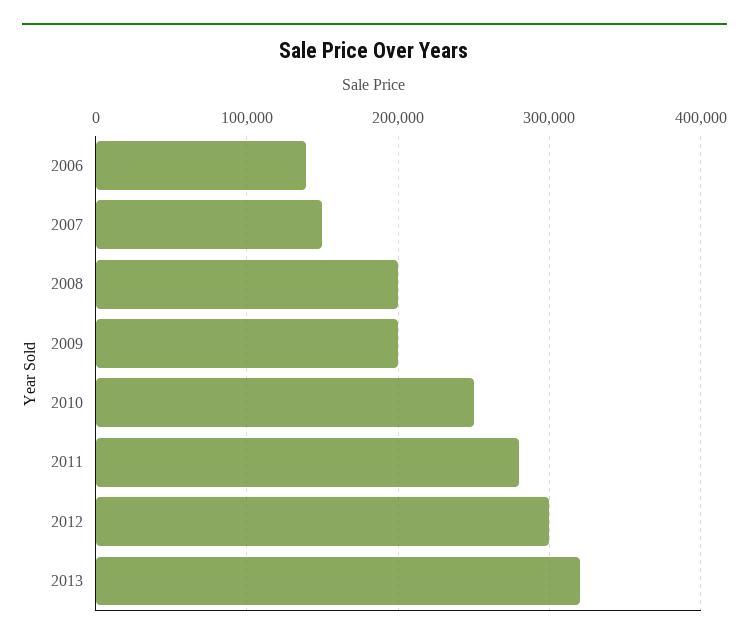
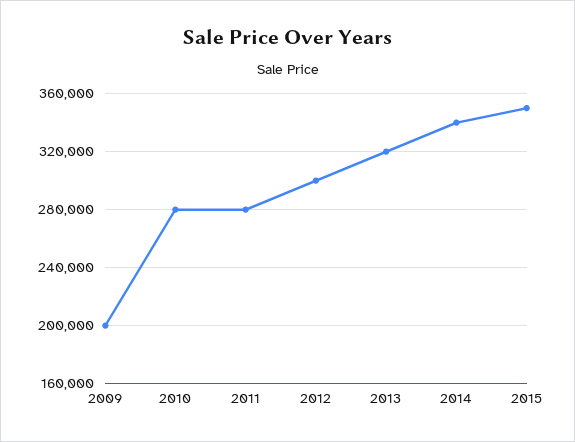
2006: 140000 -> none
2007: 150000 -> none
2008: 200000 -> none
2010: 250000 -> 280000
2014: none -> 340000
2015: none -> 350000

